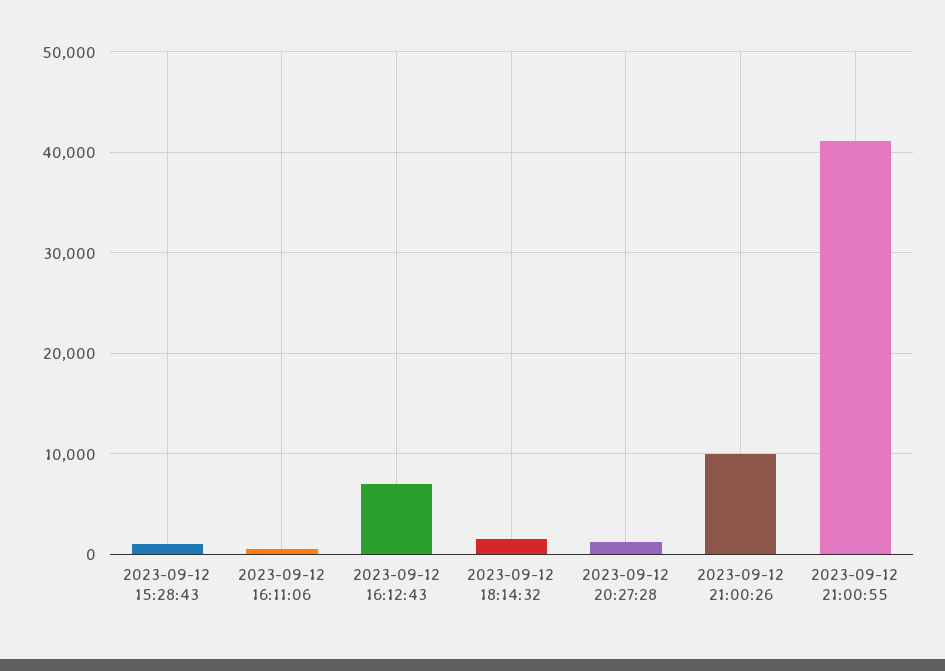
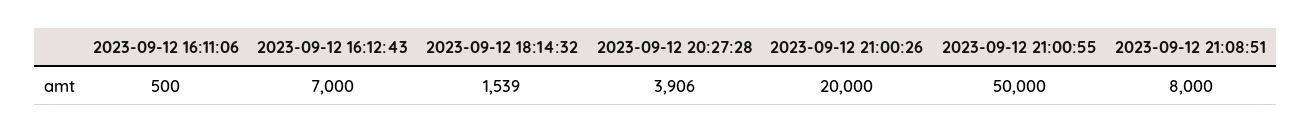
2023-09-12 15:28:43: 1000 -> none
2023-09-12 20:27:28: 1000 -> 3906
2023-09-12 21:00:26: 10000 -> 20000
2023-09-12 21:00:55: 41000 -> 50000
2023-09-12 21:08:51: none -> 8000

